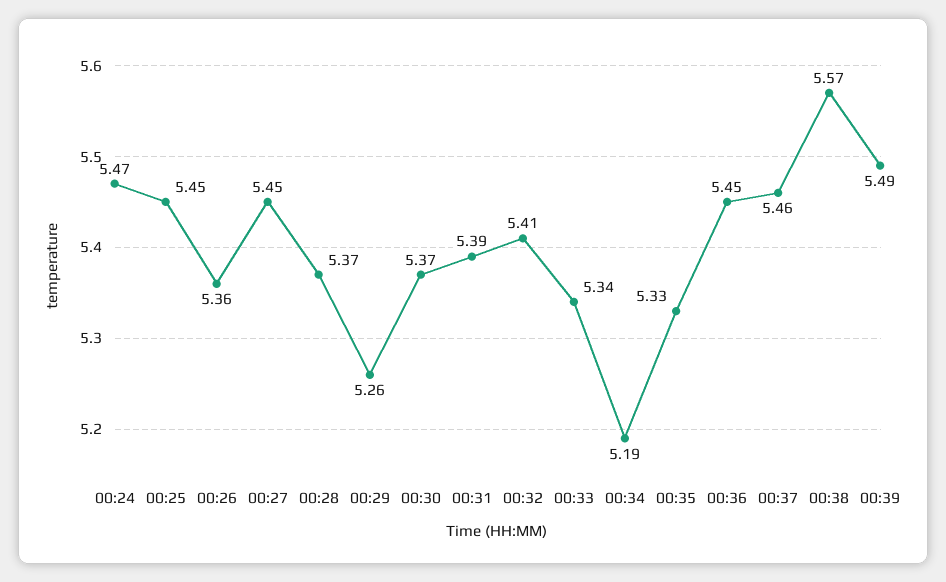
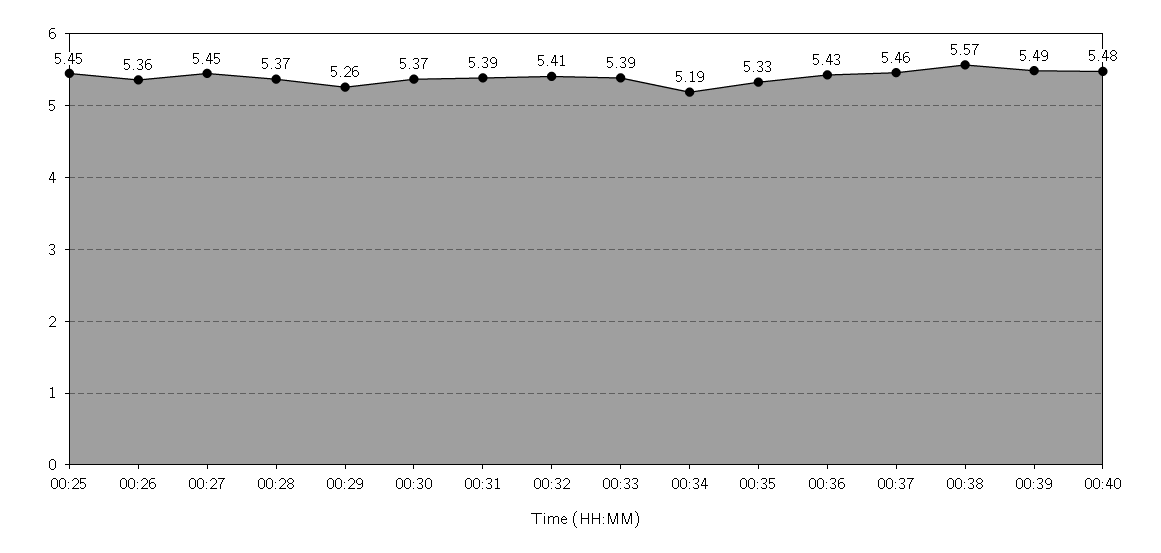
00:24: 5.47 -> none
00:33: 5.34 -> 5.39
00:36: 5.45 -> 5.43
00:40: none -> 5.48

